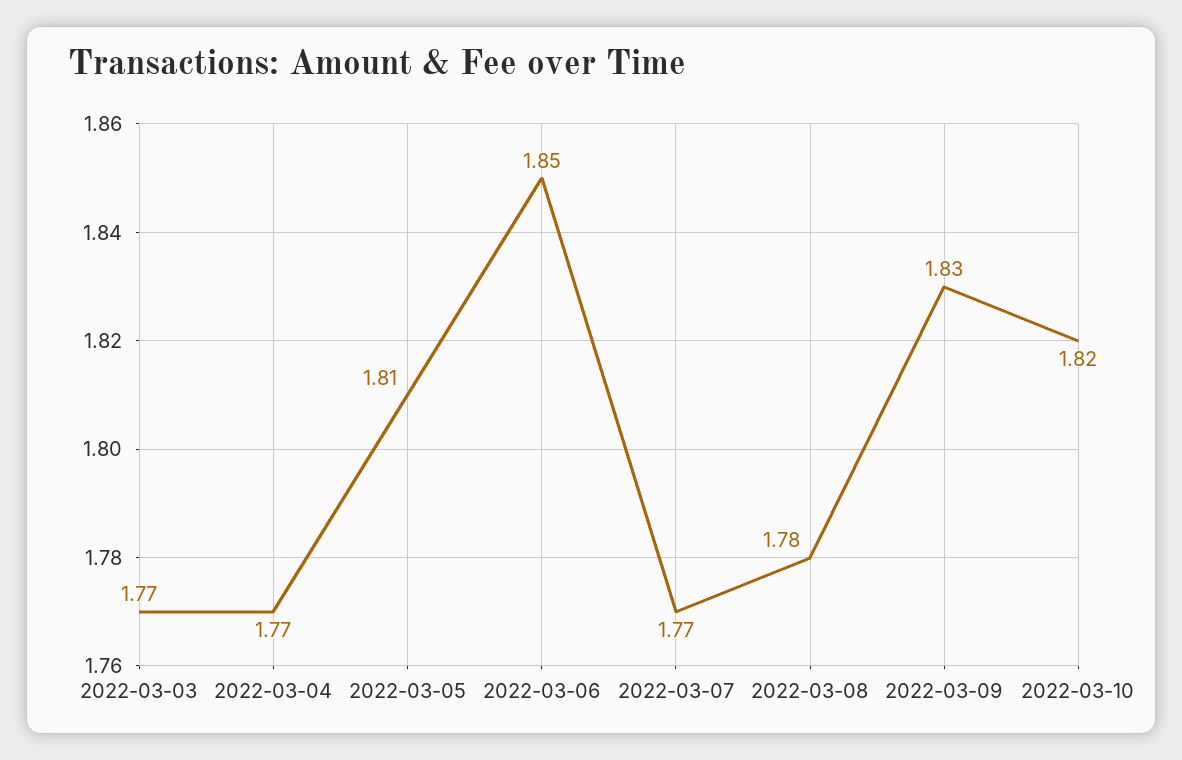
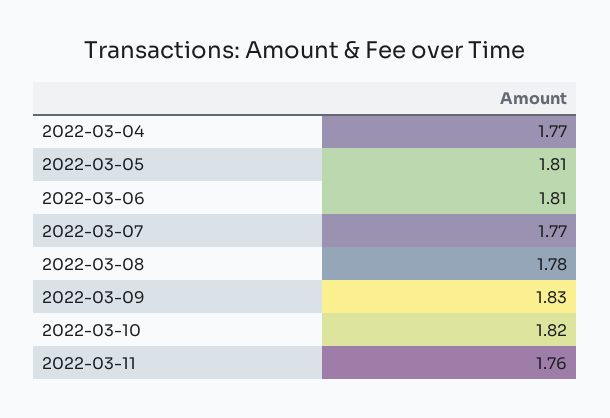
2022-03-03: 1.77 -> none
2022-03-06: 1.85 -> 1.81
2022-03-11: none -> 1.76

